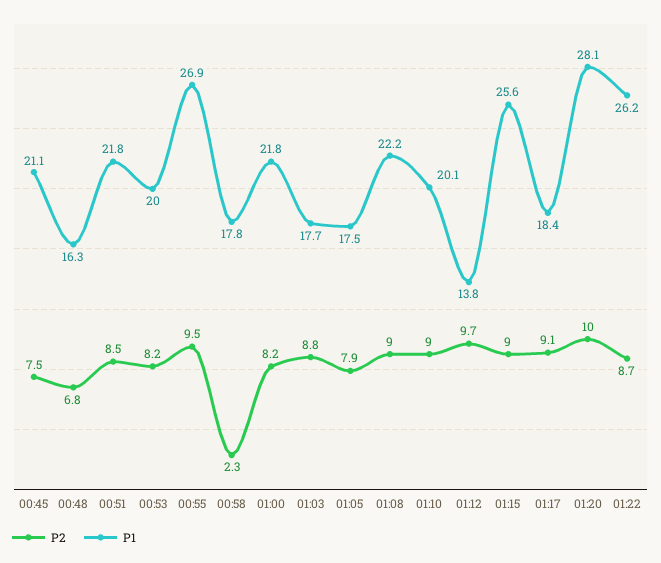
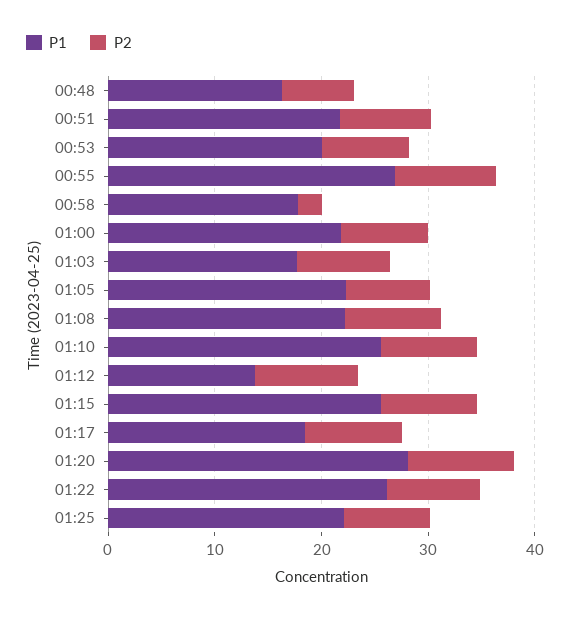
P2, 00:45: 7.5 -> none
P1, 00:45: 21.1 -> none
P1, 01:05: 17.5 -> 22
P1, 01:10: 20.1 -> 26
P1, 01:25: none -> 22
P2, 01:25: none -> 8

